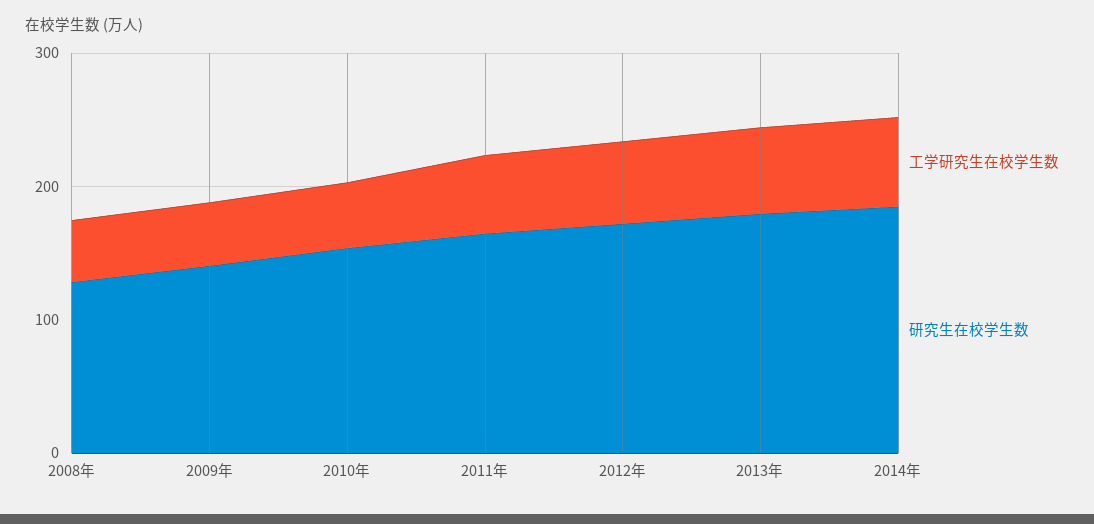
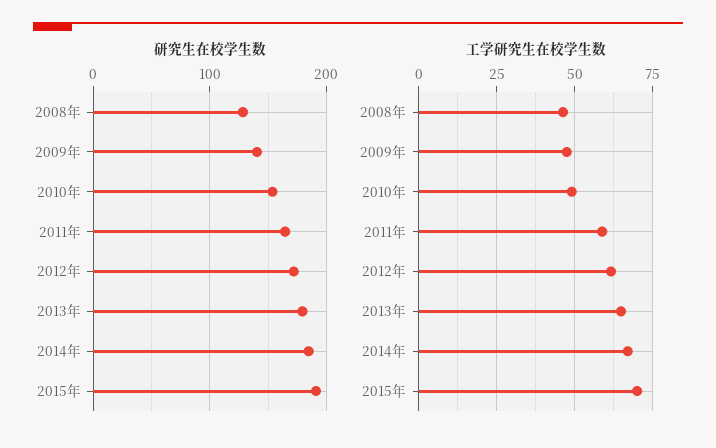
研究生在校学生数, 2015年: none -> 190
工学研究生在校学生数, 2015年: none -> 70

